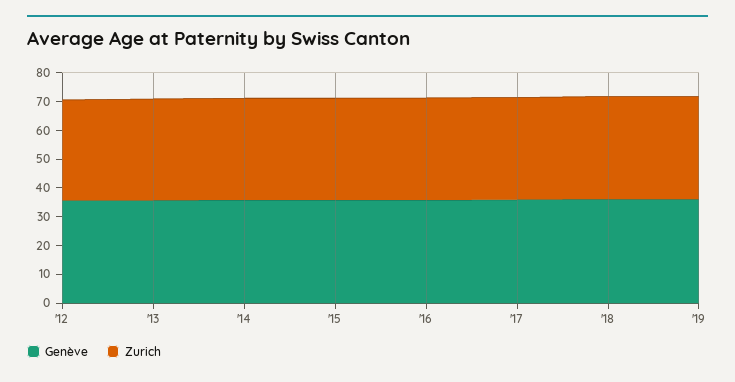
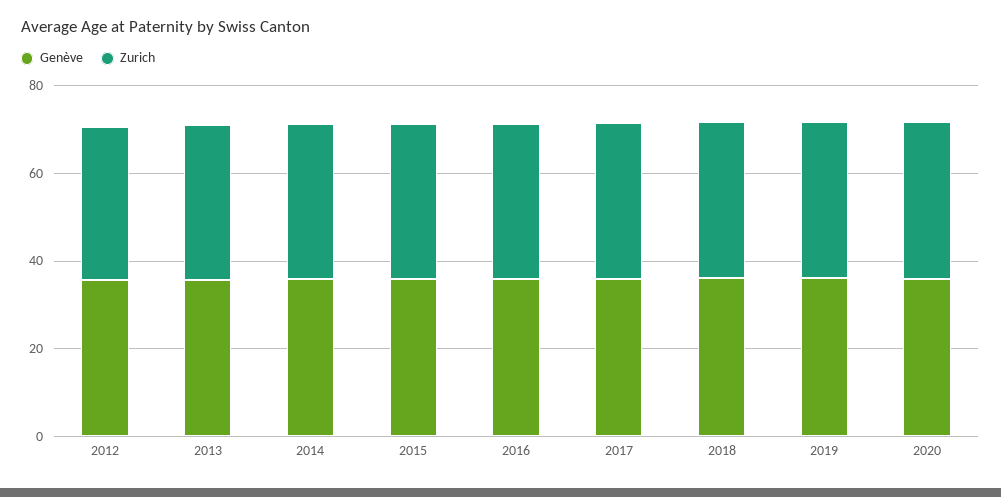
Genève, 2020: none -> 35
Zurich, 2020: none -> 35

